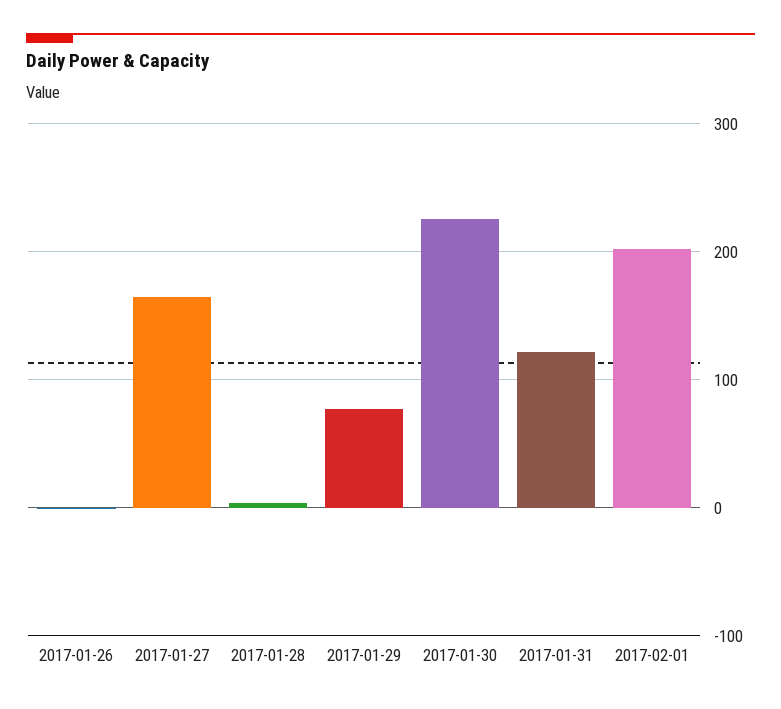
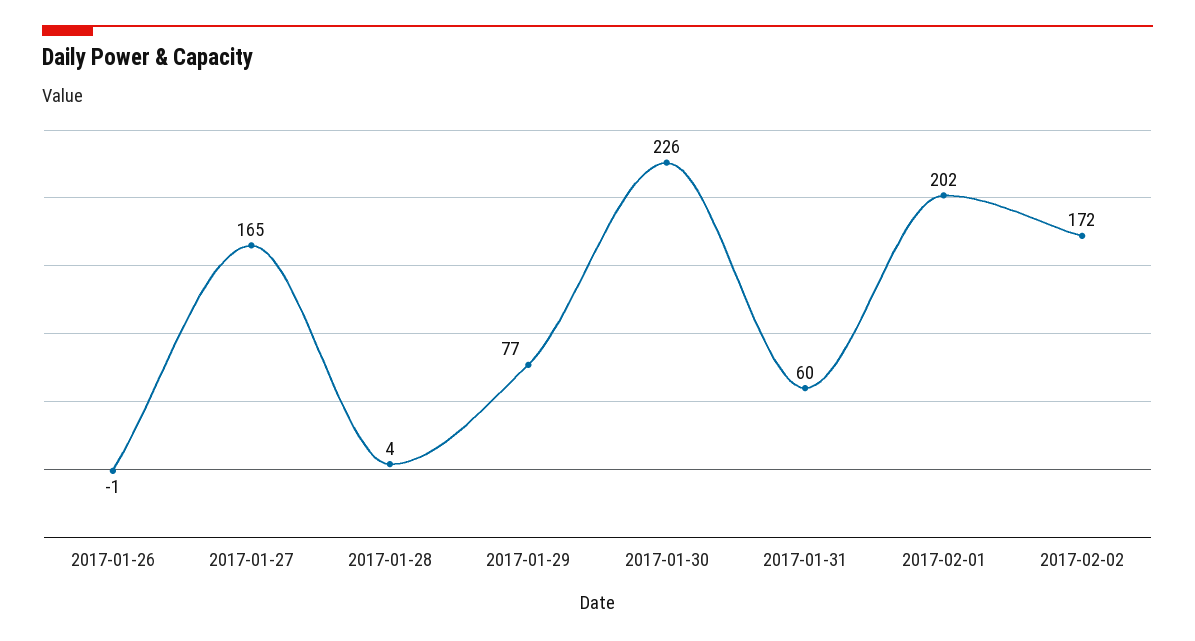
2017-01-31: 120 -> 60
2017-02-02: none -> 172

